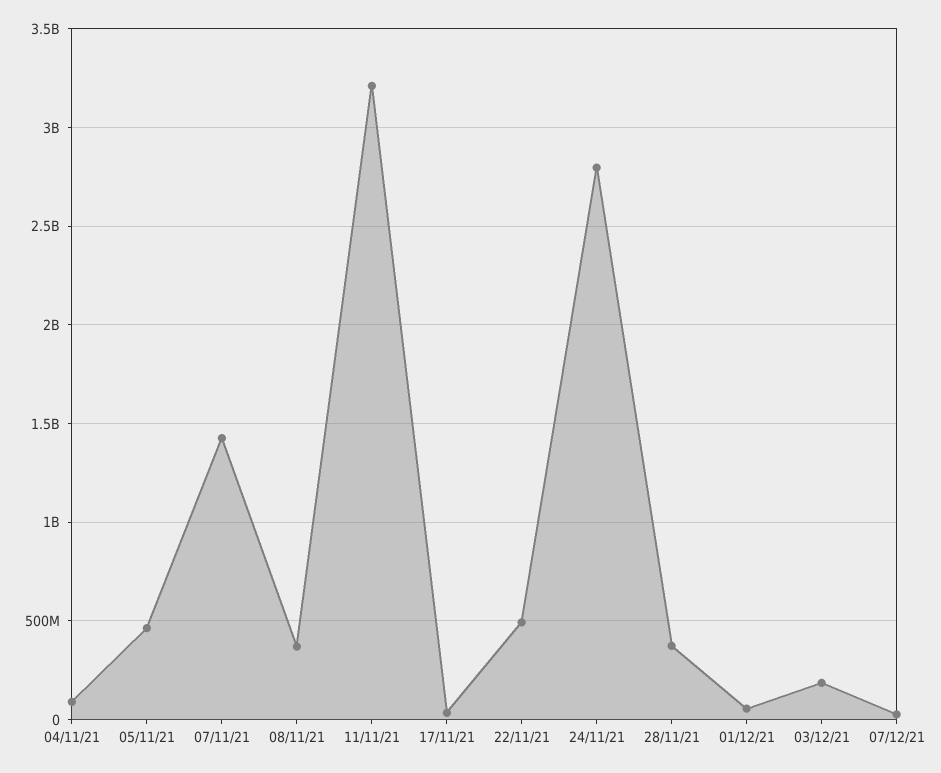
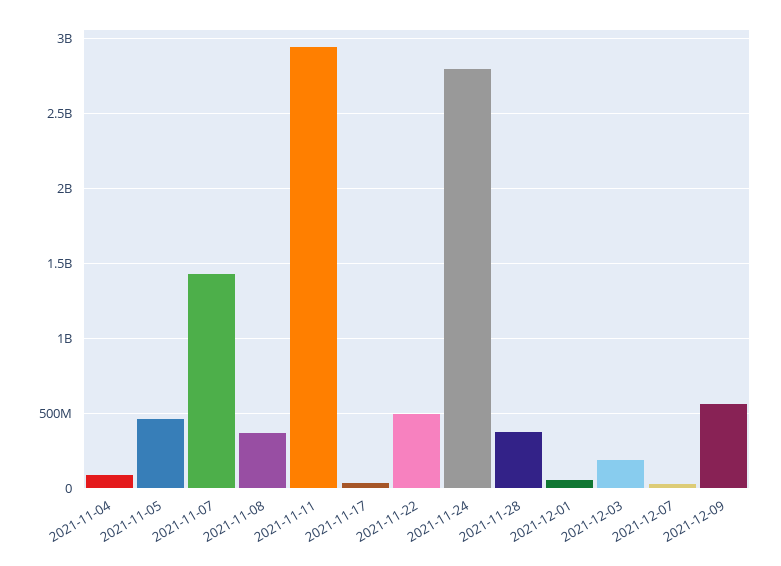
11/11/21: 3200000000 -> 2950000000
2021-12-09: none -> 550000000

